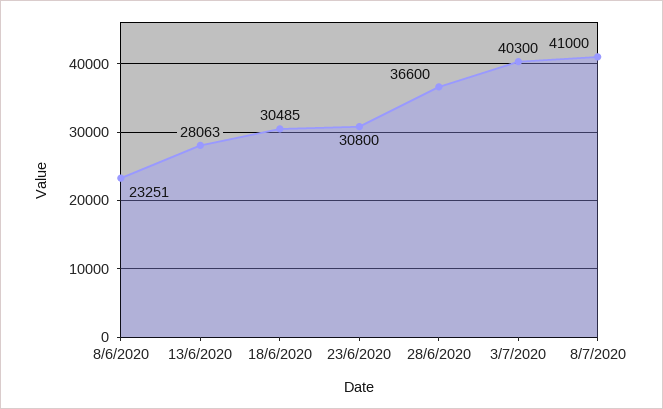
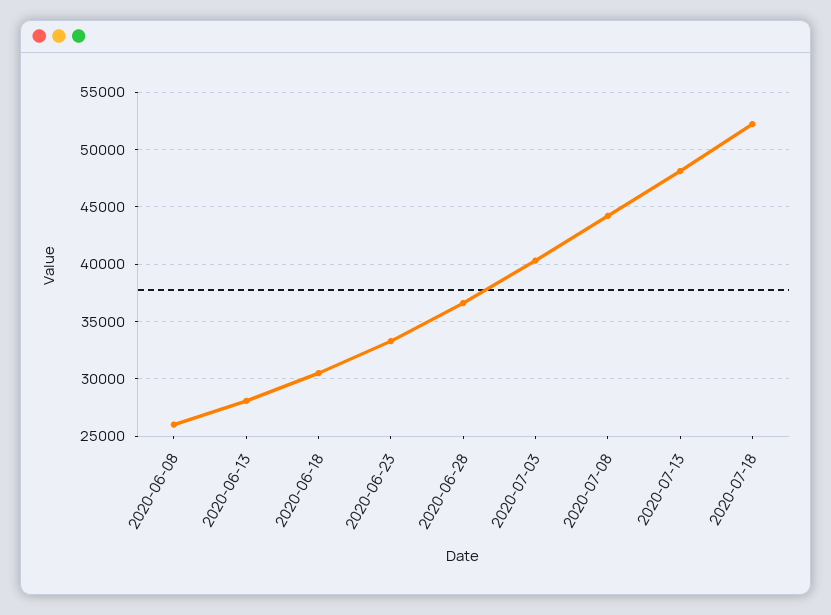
8/6/2020: 23251 -> 26000
23/6/2020: 30800 -> 33000
8/7/2020: 41000 -> 44000
2020-07-13: none -> 48000
2020-07-18: none -> 52000

